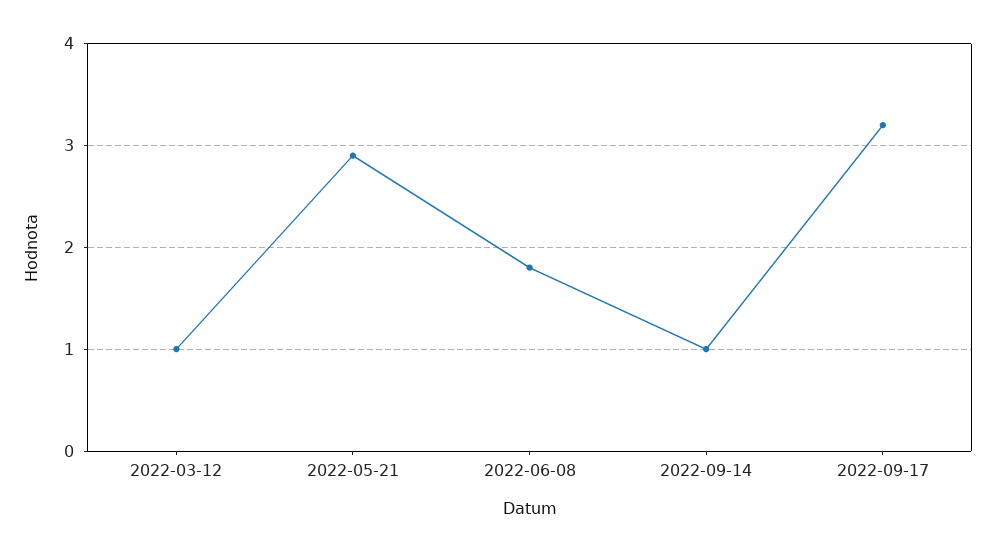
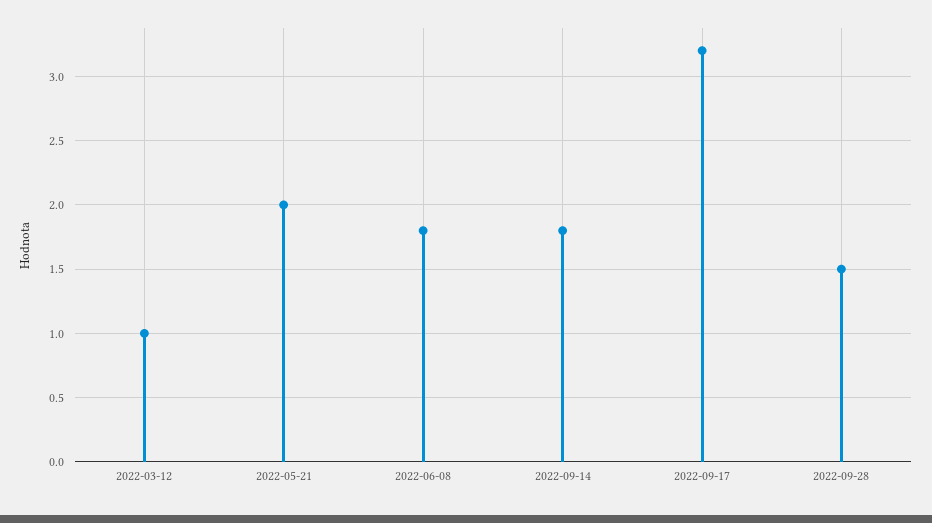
2022-05-21: 2.9 -> 2
2022-09-14: 1 -> 1.8
2022-09-28: none -> 1.5

